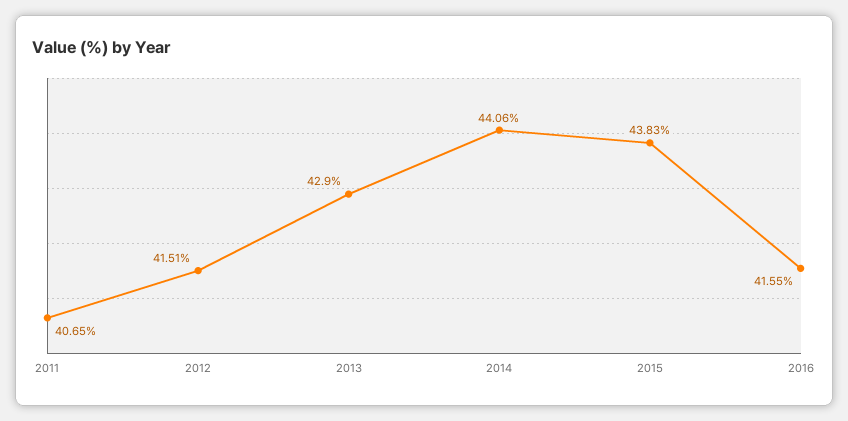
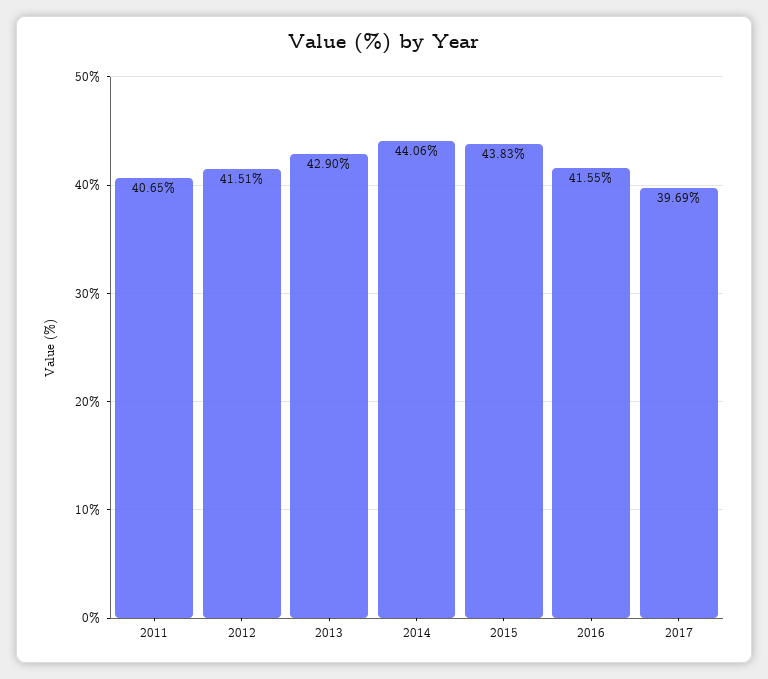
2017: none -> 39.69

